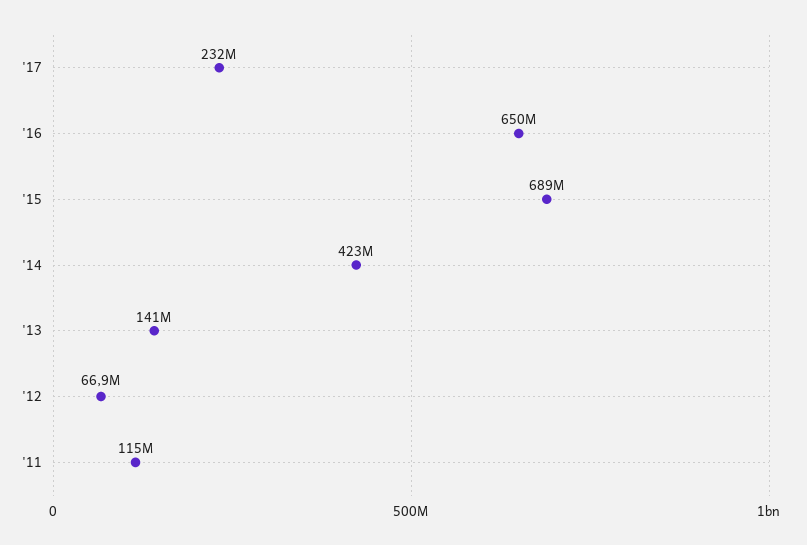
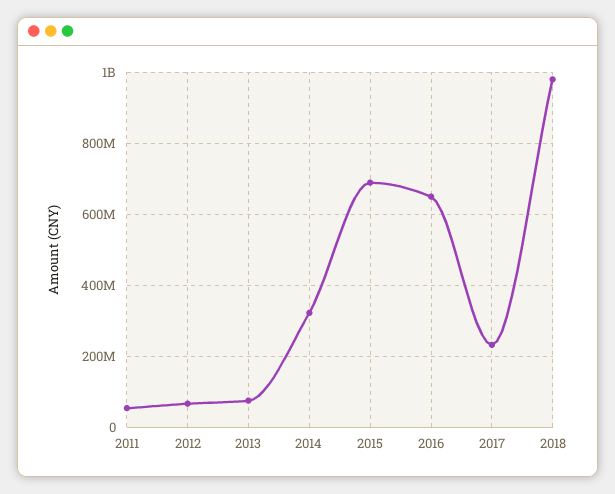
'14: 423000000 -> 320000000
'13: 141000000 -> 80000000
'11: 115000000 -> 60000000
2018: none -> 980000000

